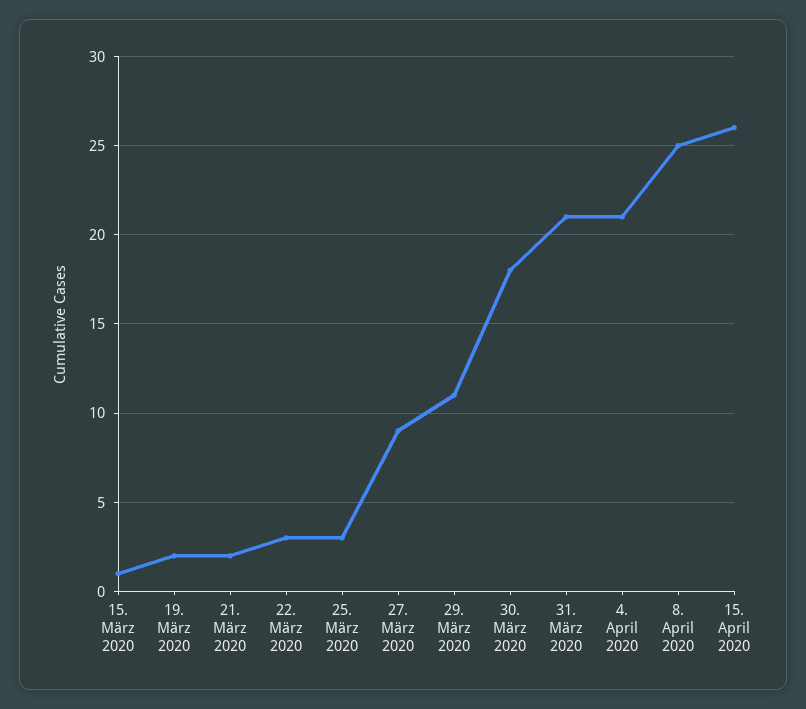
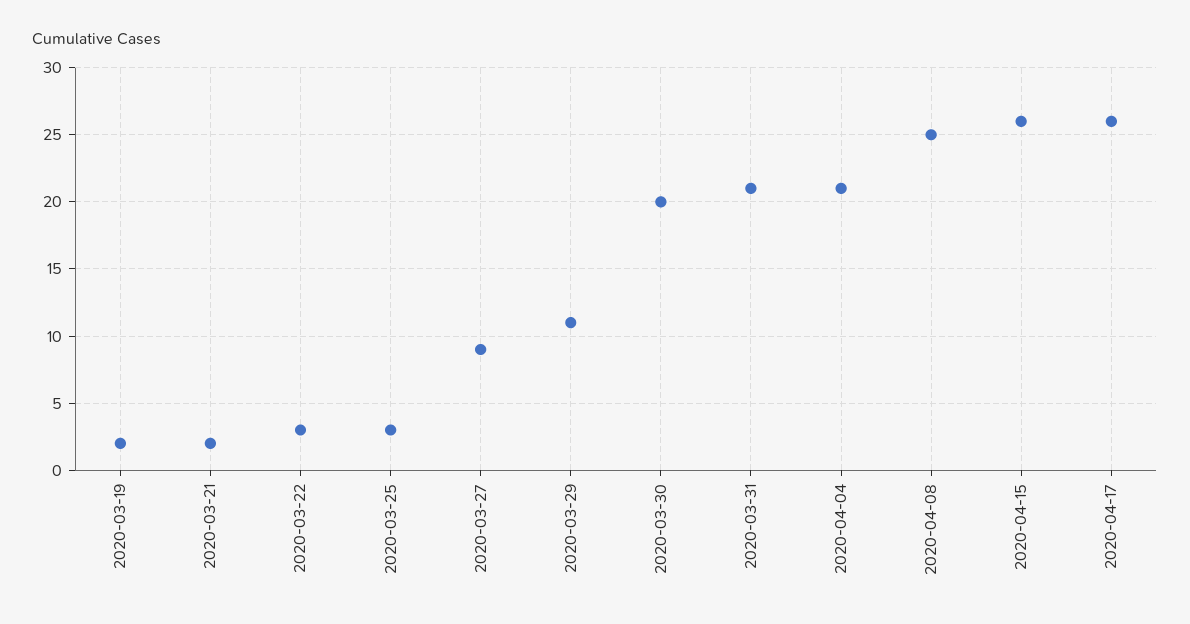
15. März 2020: 1 -> none
30. März 2020: 18 -> 20
2020-04-17: none -> 26

